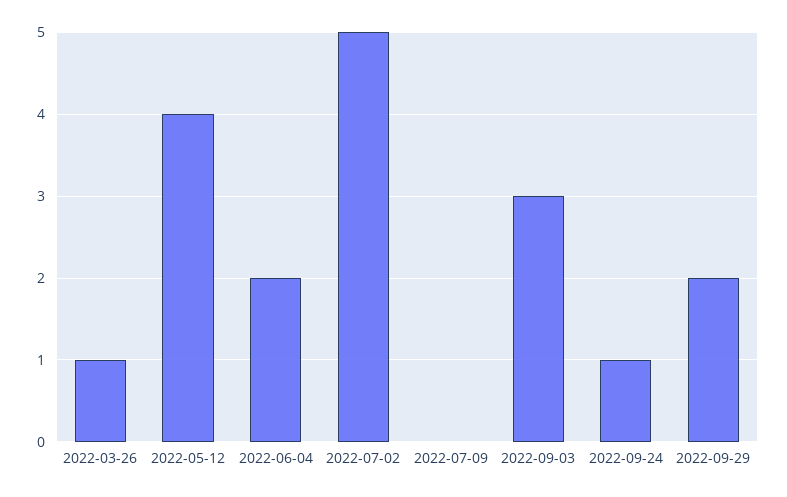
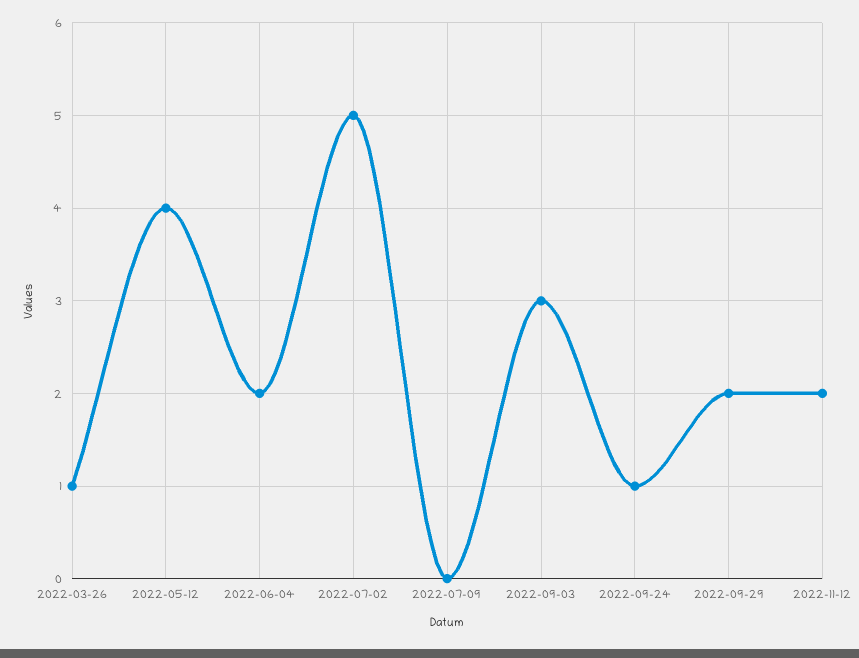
2022-11-12: none -> 2

